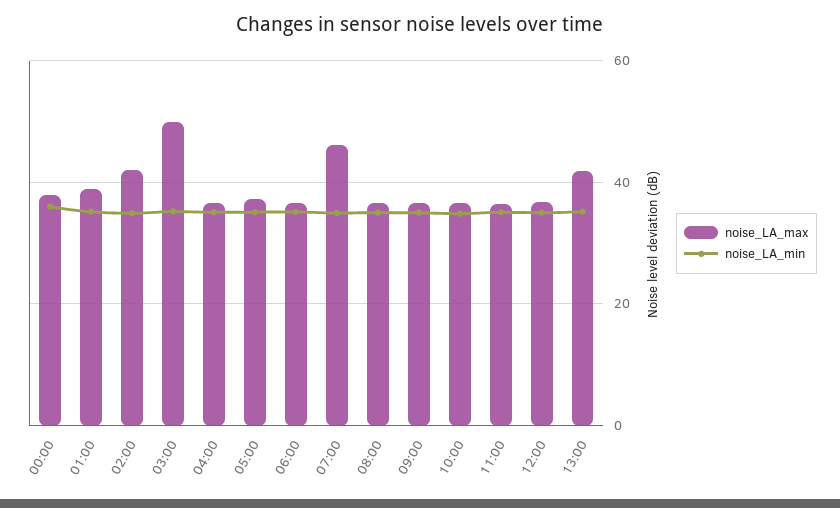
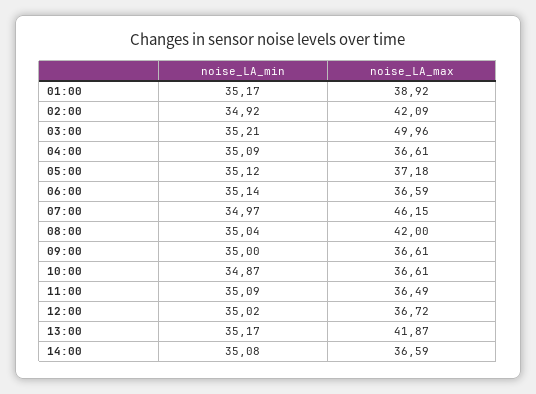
noise_LA_max, 00:00: 38 -> none
noise_LA_min, 00:00: 36 -> none
noise_LA_max, 08:00: 36 -> 42
noise_LA_min, 14:00: none -> 35.08
noise_LA_max, 14:00: none -> 36.59

